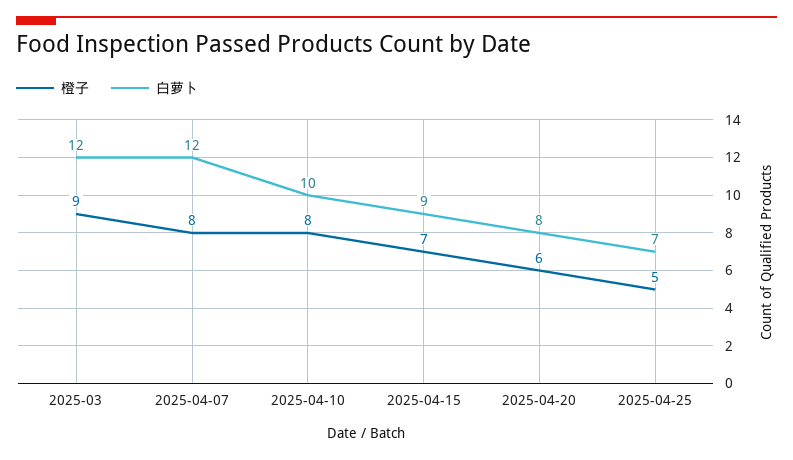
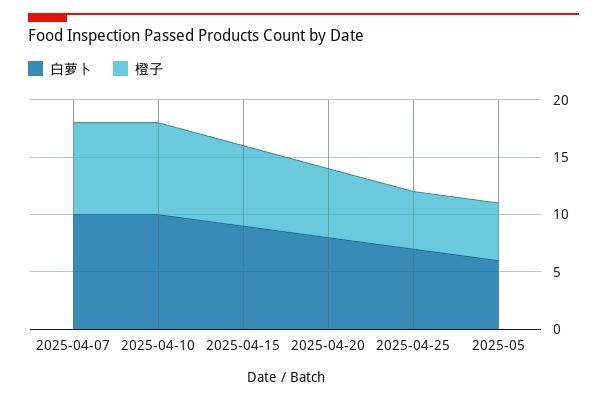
橙子, 2025-03: 9 -> none
白萝卜, 2025-03: 12 -> none
白萝卜, 2025-04-07: 12 -> 10
白萝卜, 2025-05: none -> 6
橙子, 2025-05: none -> 5

